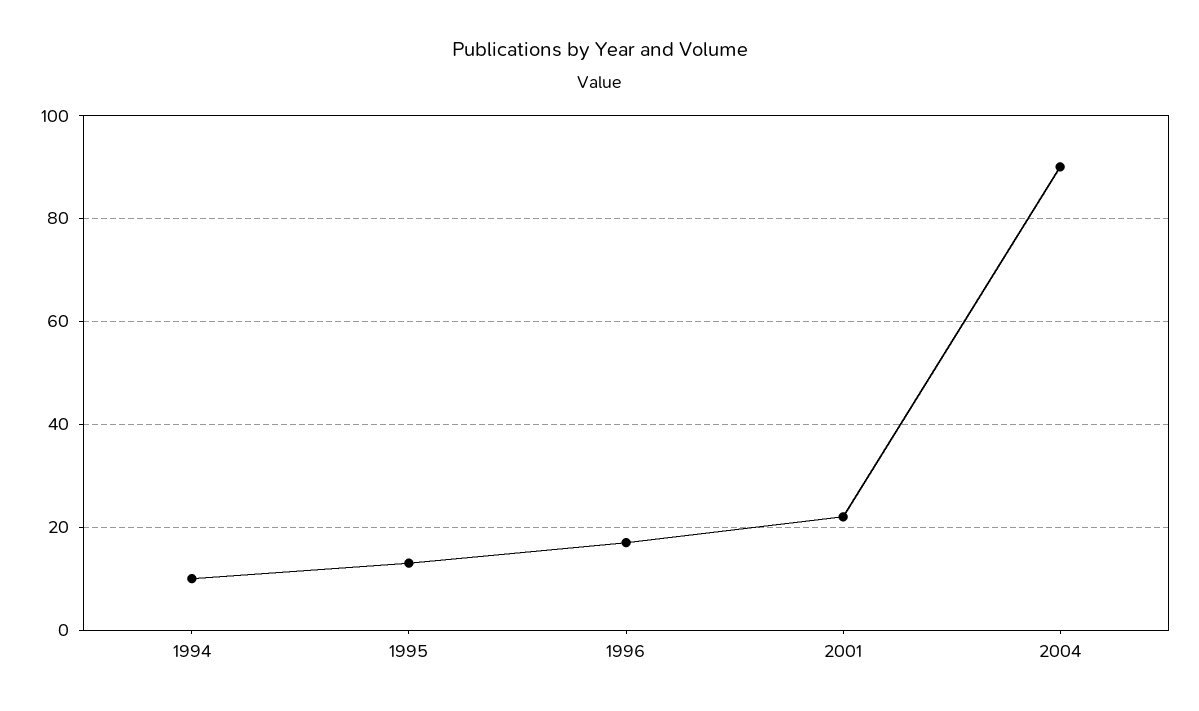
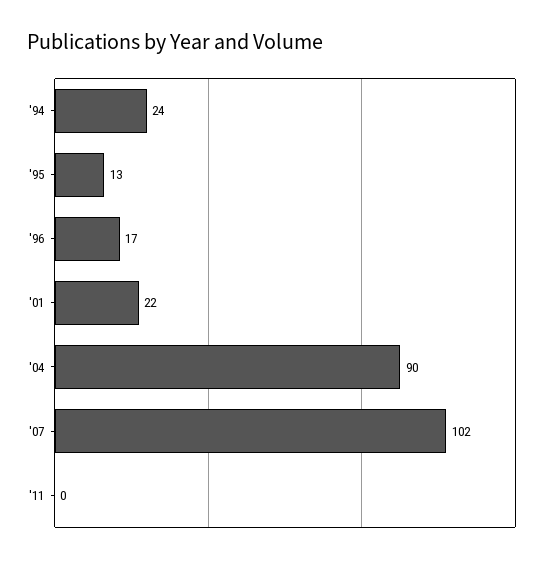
1994: 10 -> 24
'07: none -> 102
'11: none -> 0

